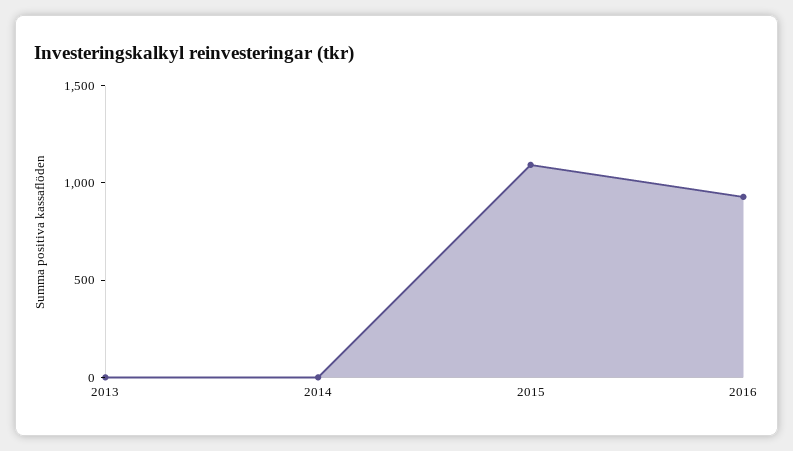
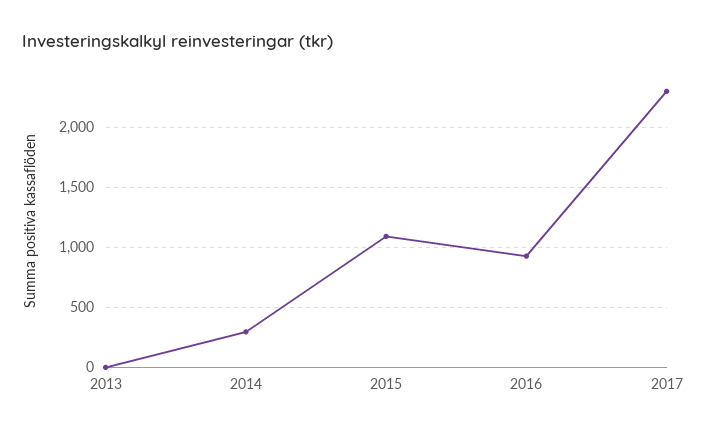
2014: 0 -> 300
2017: none -> 2300

